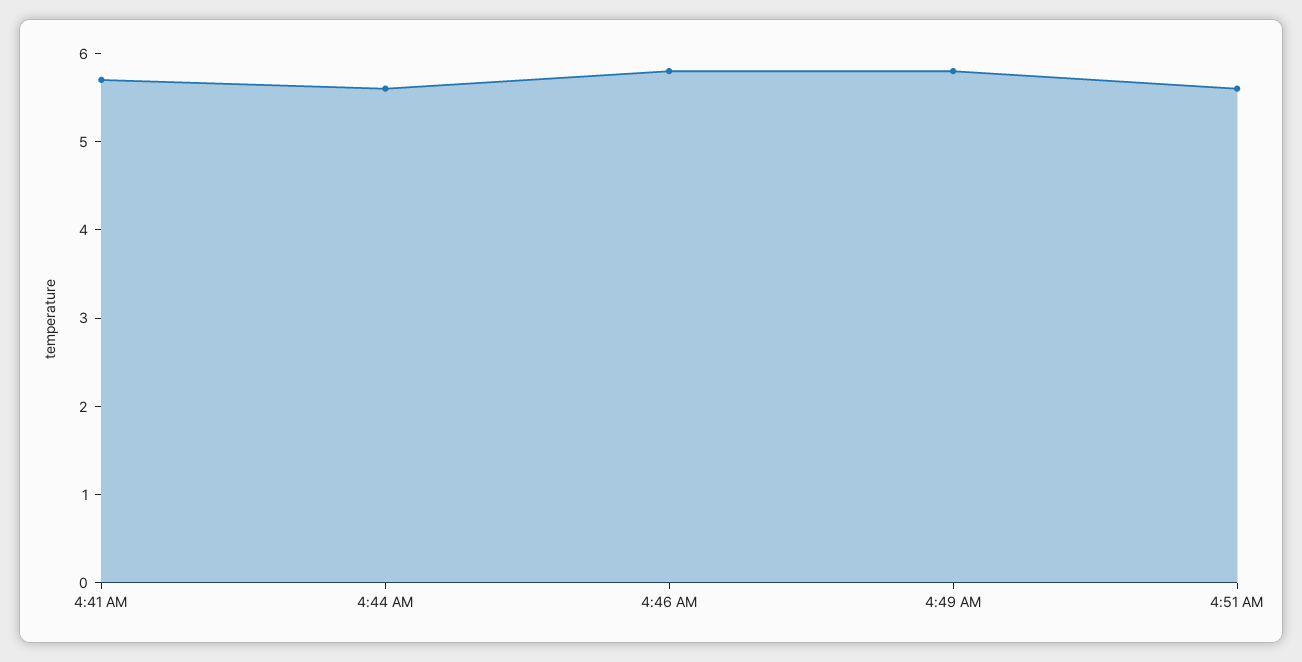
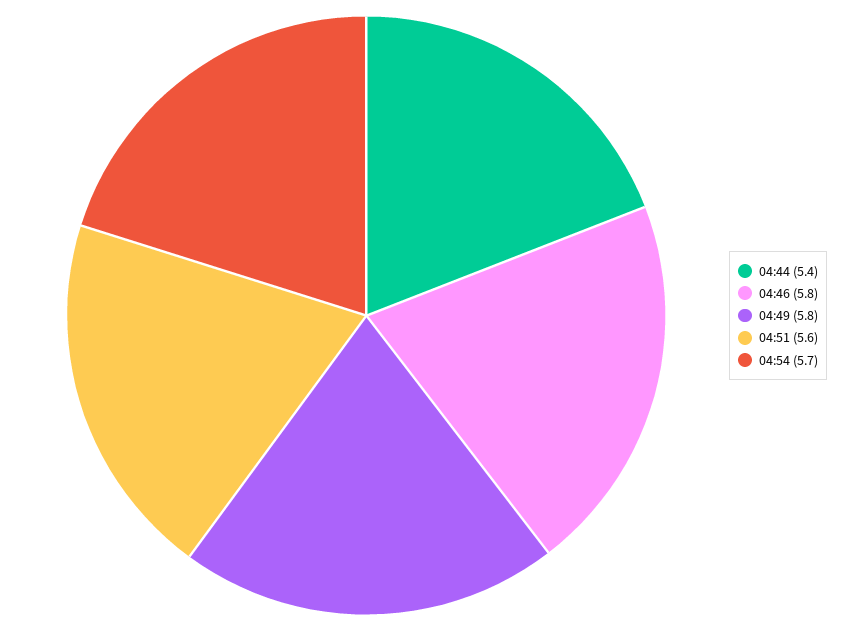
4:41 AM: 5.7 -> none
4:44 AM: 5.6 -> 5.4
04:54: none -> 5.7

